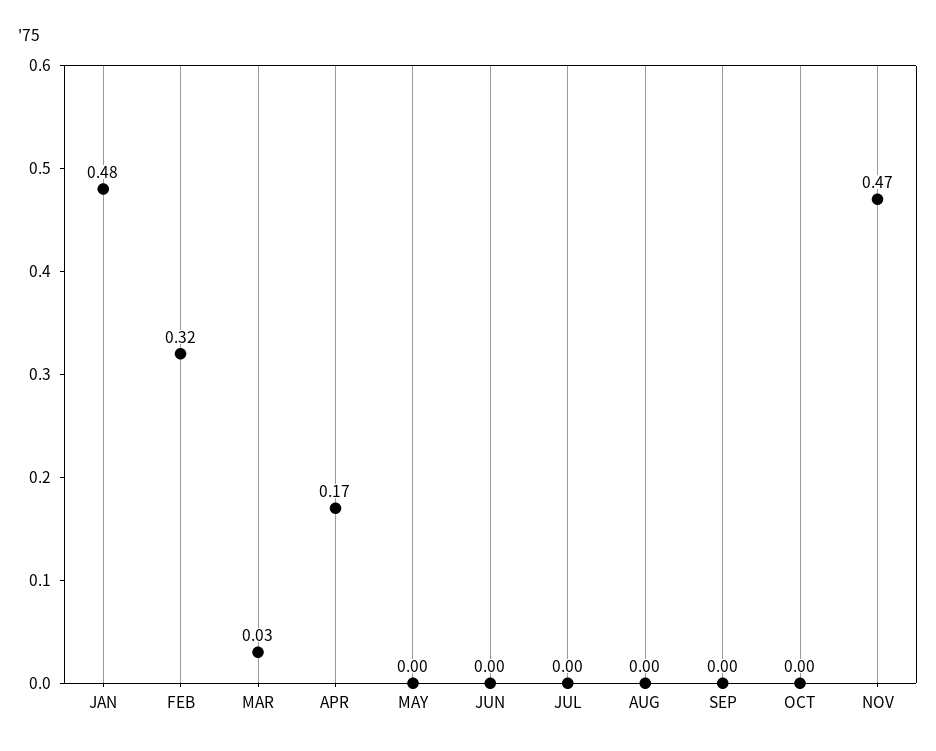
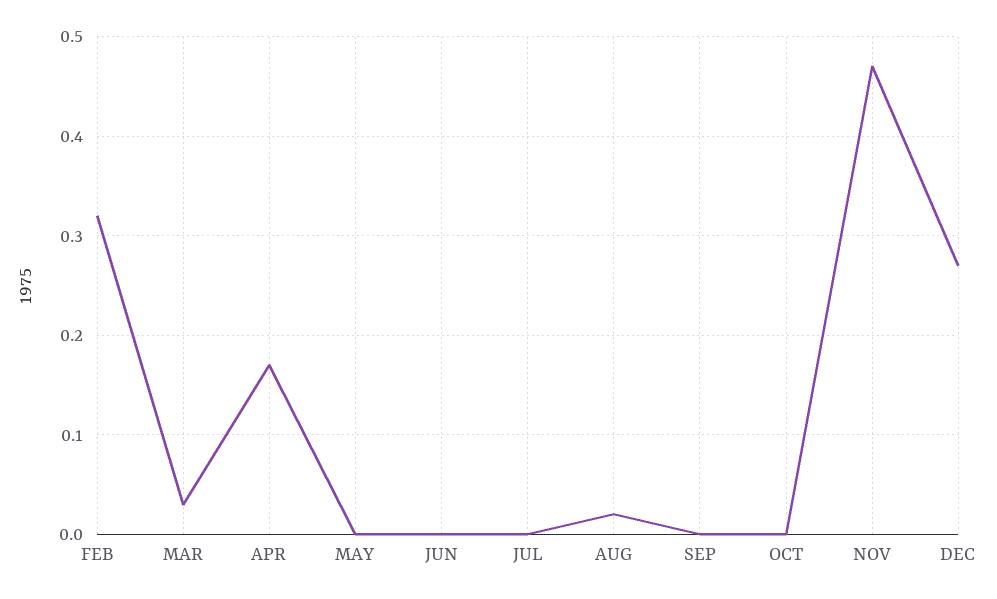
JAN: 0.48 -> none
AUG: 0 -> 0.02
DEC: none -> 0.27

